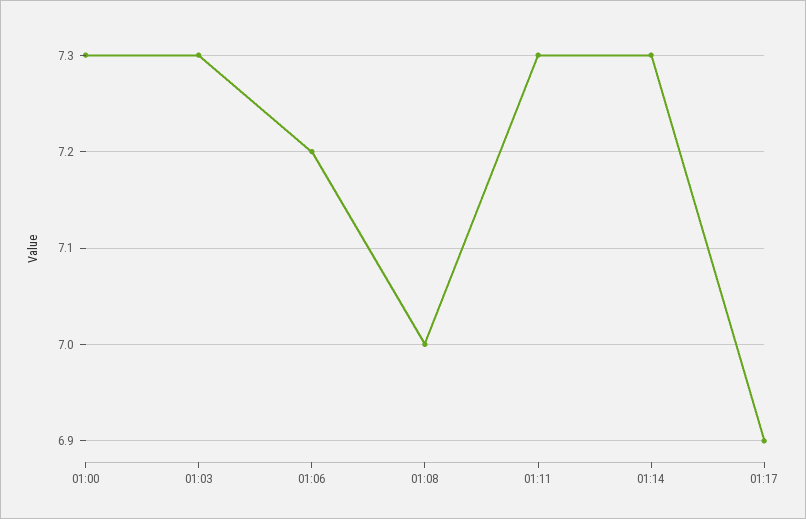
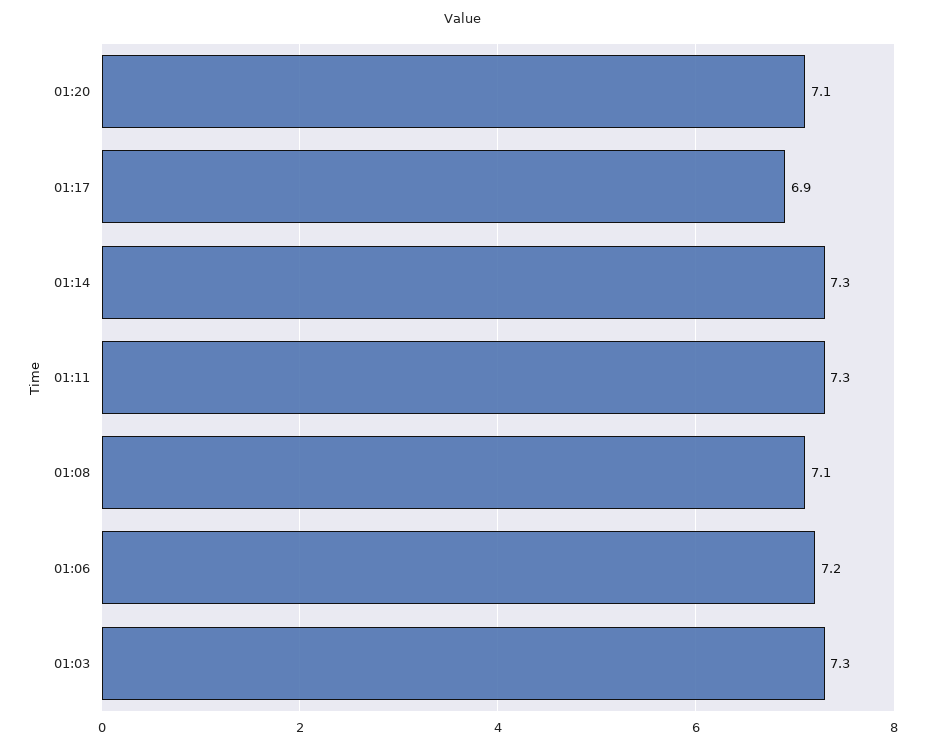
01:00: 7.3 -> none
01:08: 7 -> 7.1
01:20: none -> 7.1

